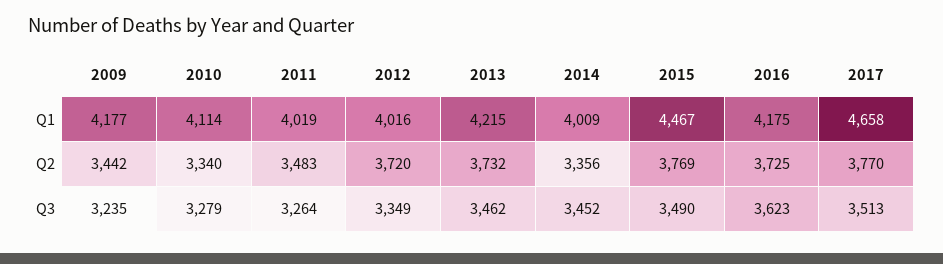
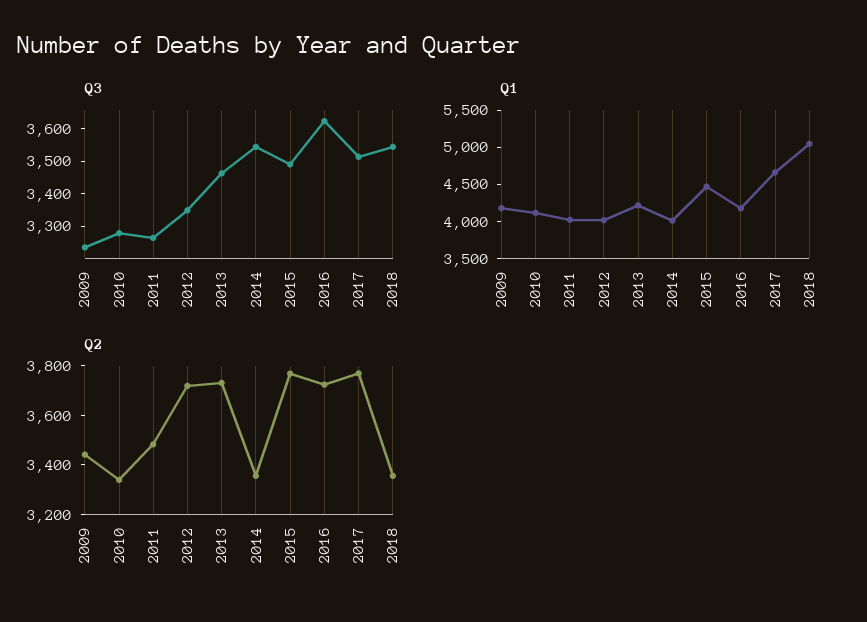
Q3, 2014: 3452 -> 3550
Q3, 2018: none -> 3550
Q1, 2018: none -> 5000
Q2, 2018: none -> 3350

